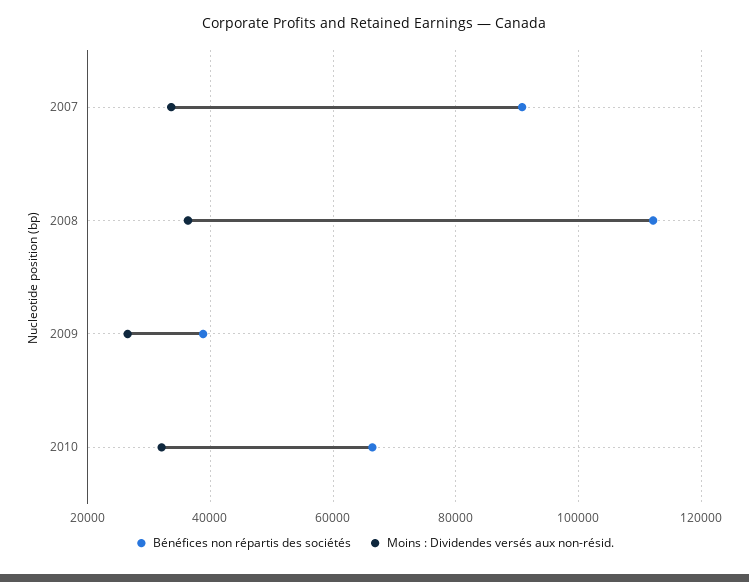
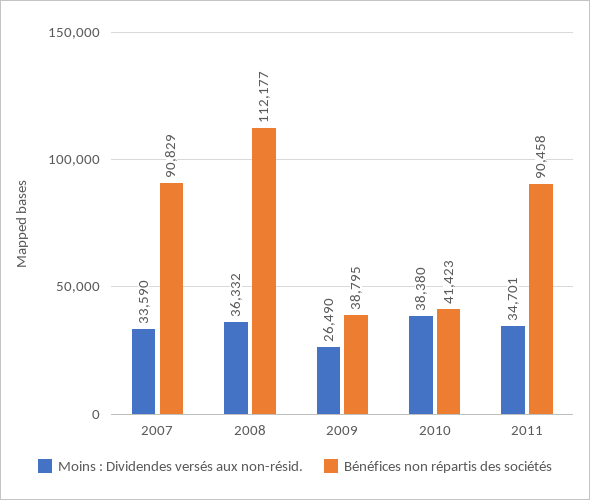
Bénéfices non répartis des sociétés, 2010: 66000 -> 41423
Moins : Dividendes versés aux non-résid., 2010: 32000 -> 38380
Moins : Dividendes versés aux non-résid., 2011: none -> 34701
Bénéfices non répartis des sociétés, 2011: none -> 90458

